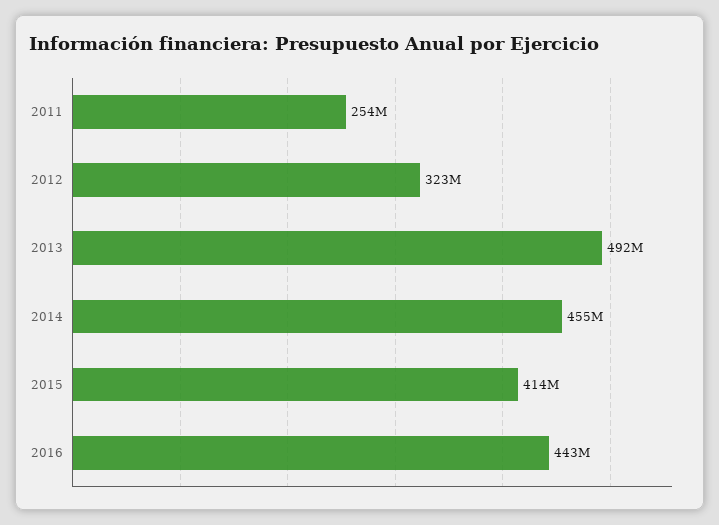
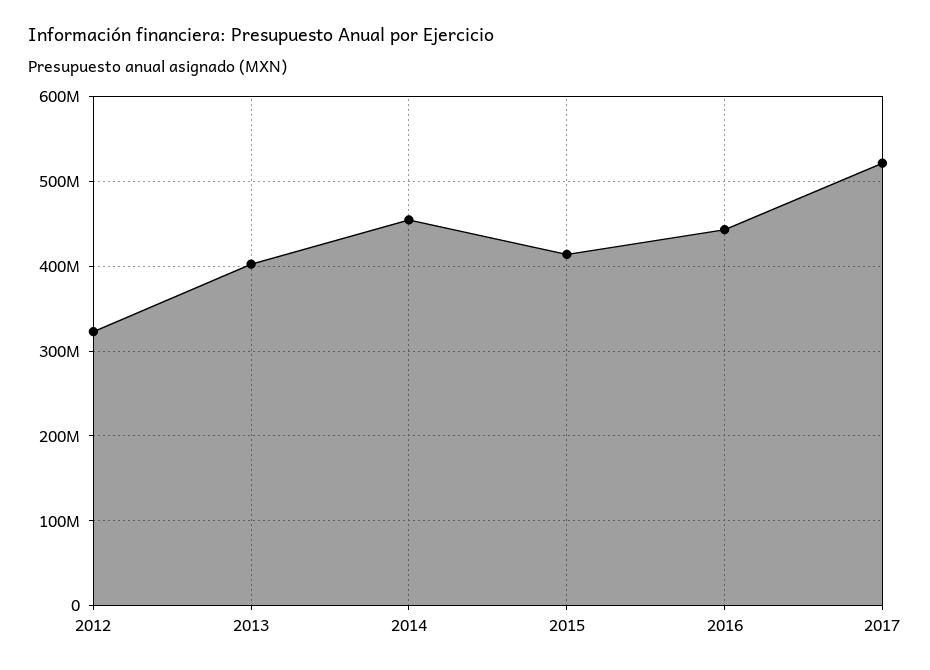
2011: 254000000 -> none
2013: 492000000 -> 400000000
2017: none -> 520000000

